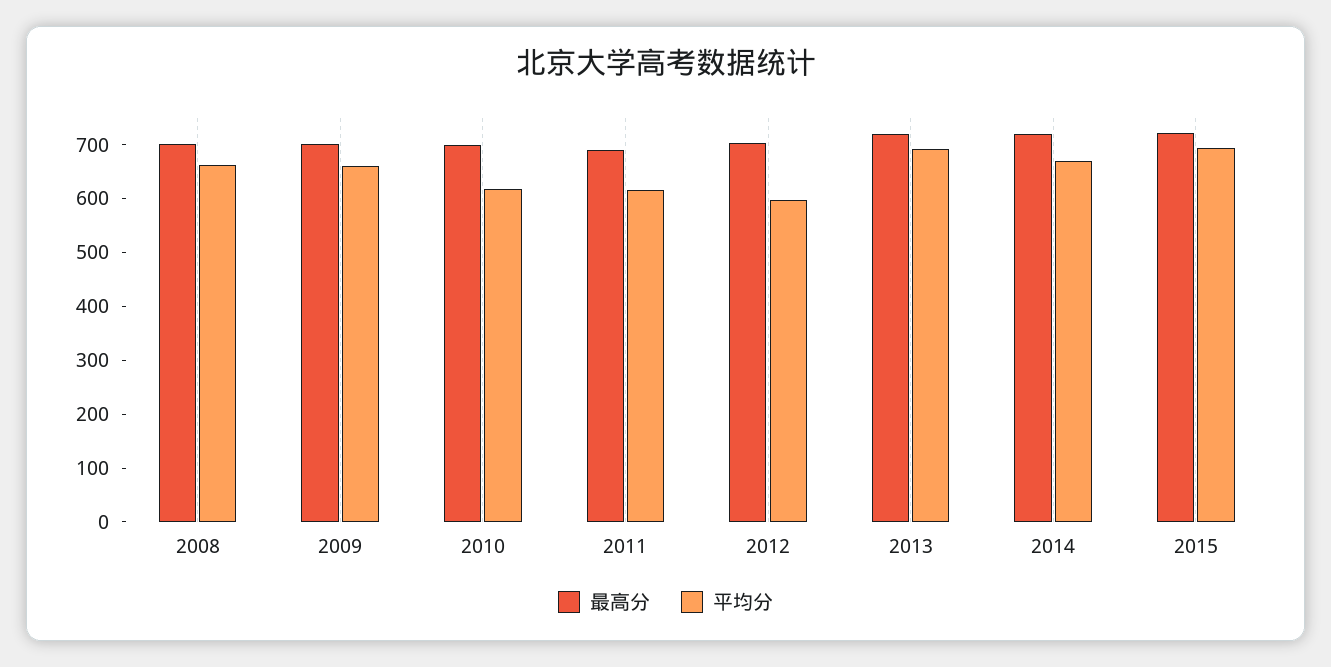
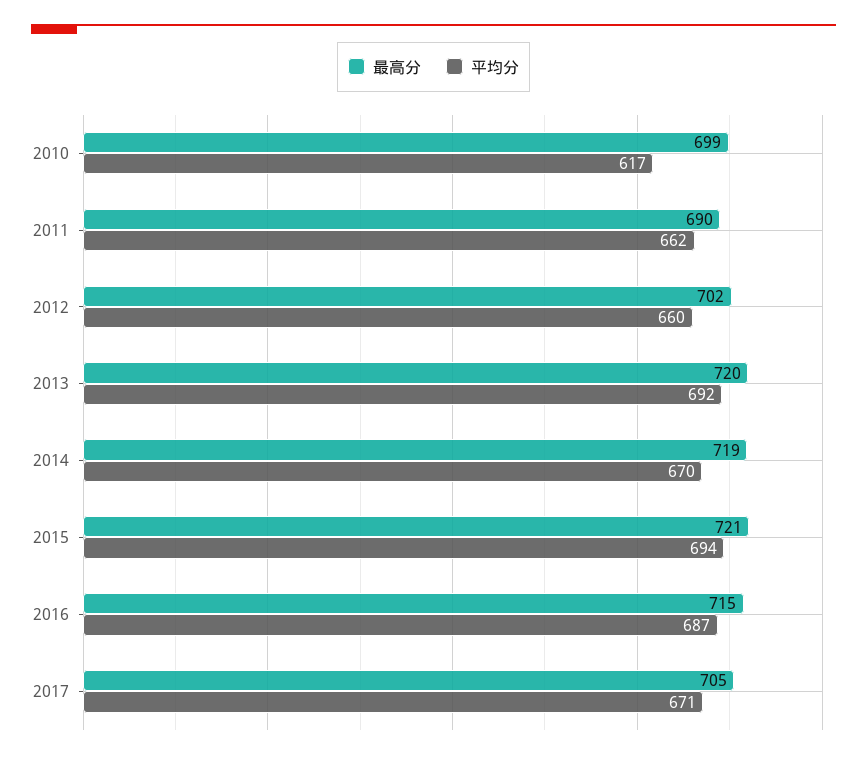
最高分, 2008: 700 -> none
平均分, 2008: 660 -> none
最高分, 2009: 700 -> none
平均分, 2009: 660 -> none
平均分, 2011: 620 -> 662
平均分, 2012: 600 -> 660
最高分, 2016: none -> 715
平均分, 2016: none -> 687
最高分, 2017: none -> 705
平均分, 2017: none -> 671

